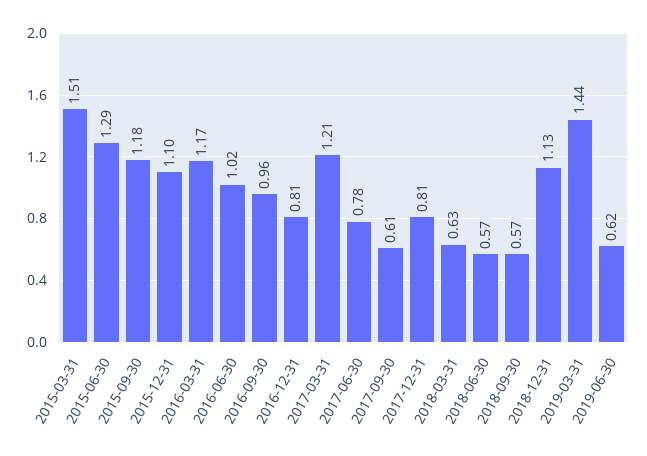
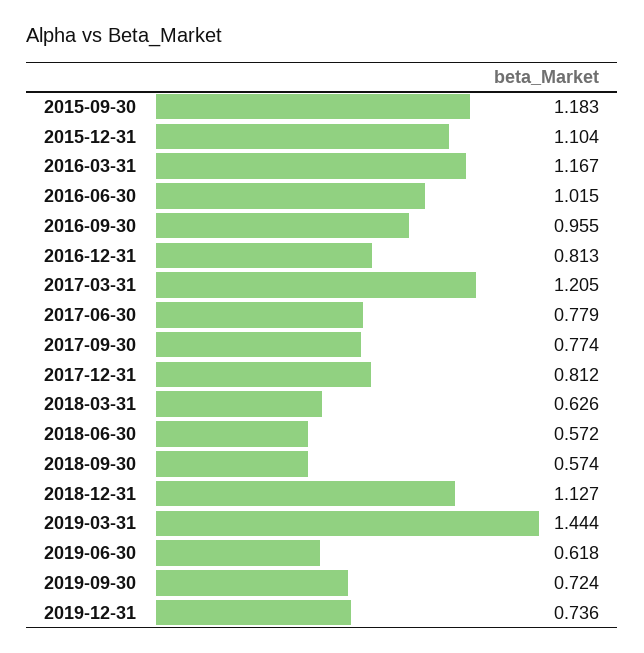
2015-03-31: 1.51 -> none
2015-06-30: 1.29 -> none
2017-09-30: 0.61 -> 0.774
2019-09-30: none -> 0.724
2019-12-31: none -> 0.736

